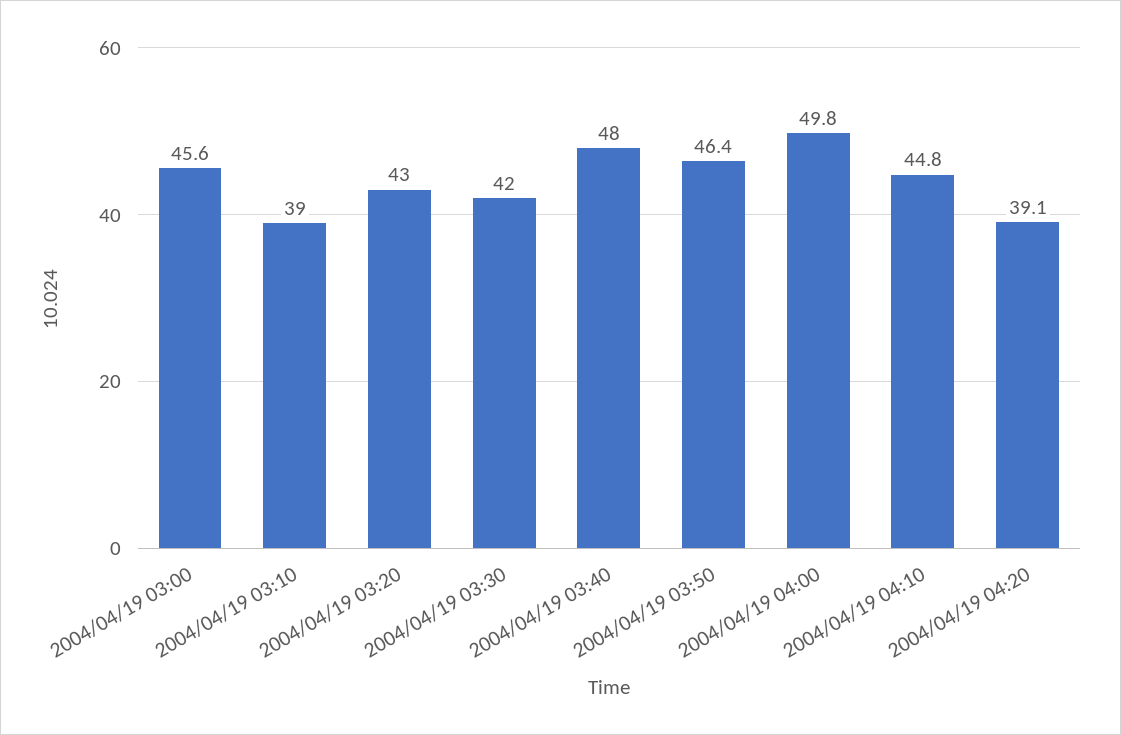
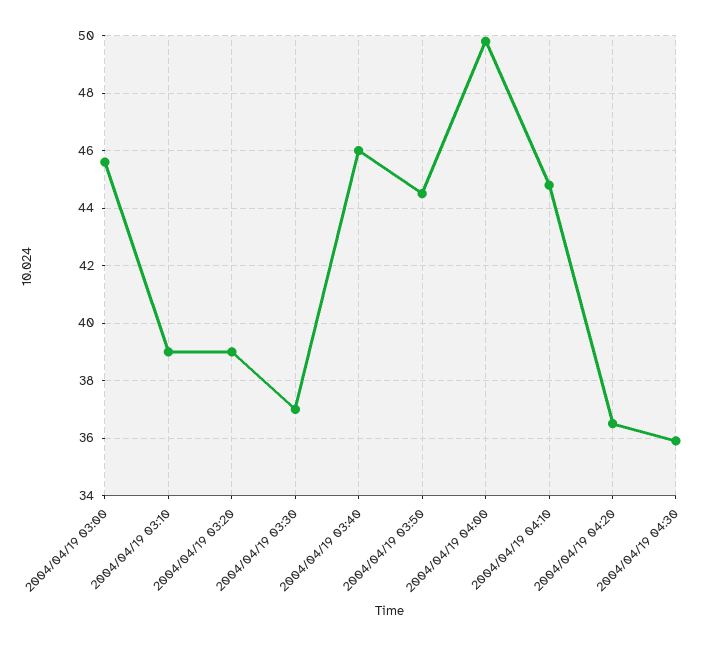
2004/04/19 03:20: 43 -> 39
2004/04/19 03:30: 42 -> 37
2004/04/19 03:40: 48 -> 46
2004/04/19 03:50: 46.4 -> 44.5
2004/04/19 04:20: 39.1 -> 36.5
2004/04/19 04:30: none -> 36

